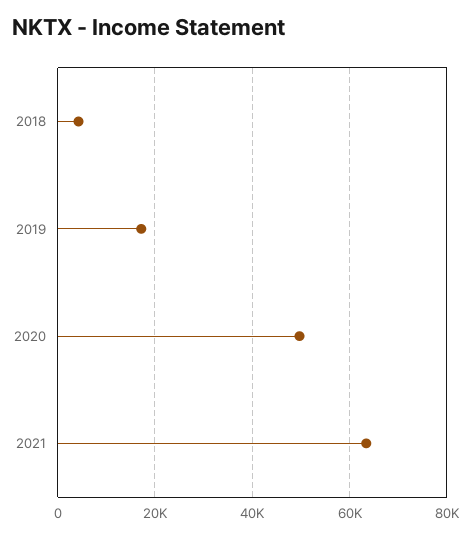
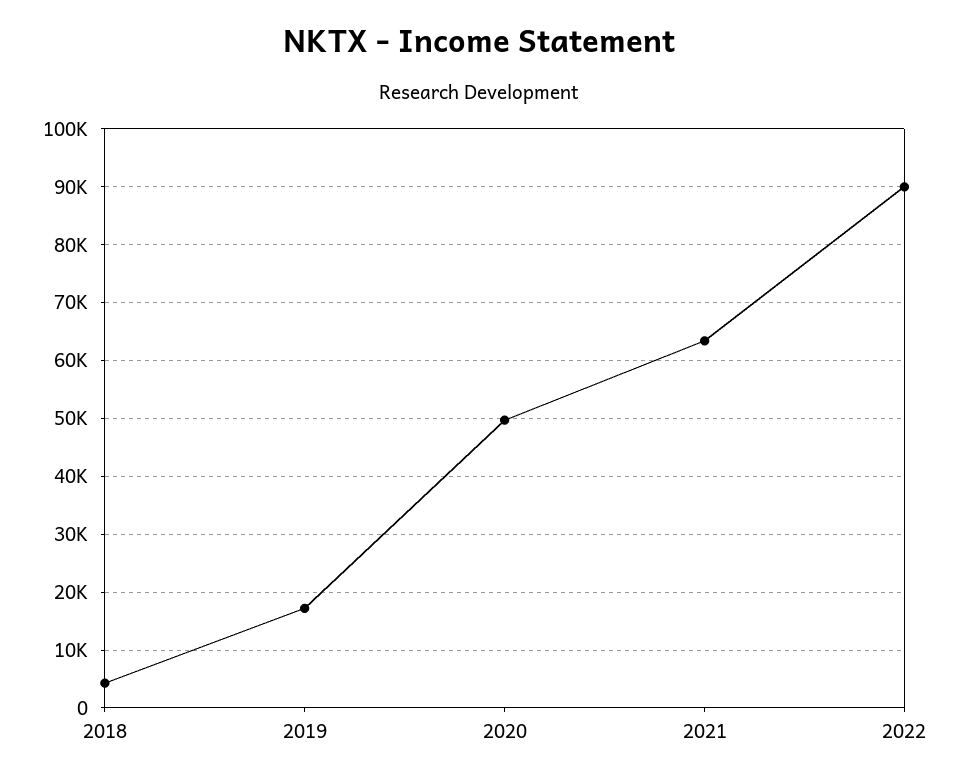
2022: none -> 90000

